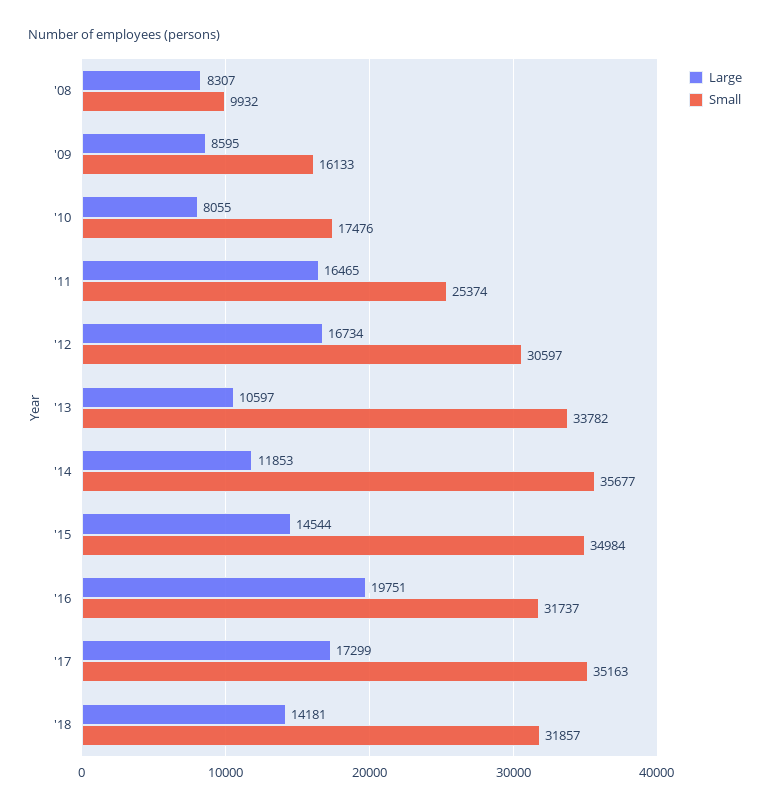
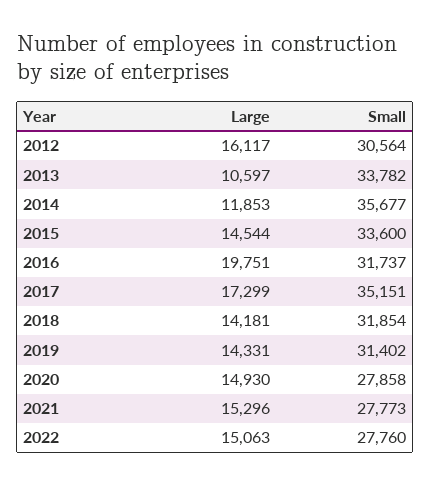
Large, '08: 8307 -> none
Small, '08: 9932 -> none
Large, '09: 8595 -> none
Small, '09: 16133 -> none
Large, '10: 8055 -> none
Small, '10: 17476 -> none
Large, '11: 16465 -> none
Small, '11: 25374 -> none
Large, '12: 16734 -> 16117
Small, '12: 30597 -> 30564
Small, '15: 34984 -> 33600
Small, '17: 35163 -> 35151
Small, '18: 31857 -> 31854
Large, 2019: none -> 14331
Small, 2019: none -> 31402
Large, 2020: none -> 14930
Small, 2020: none -> 27858
Large, 2021: none -> 15296
Small, 2021: none -> 27773
Large, 2022: none -> 15063
Small, 2022: none -> 27760

